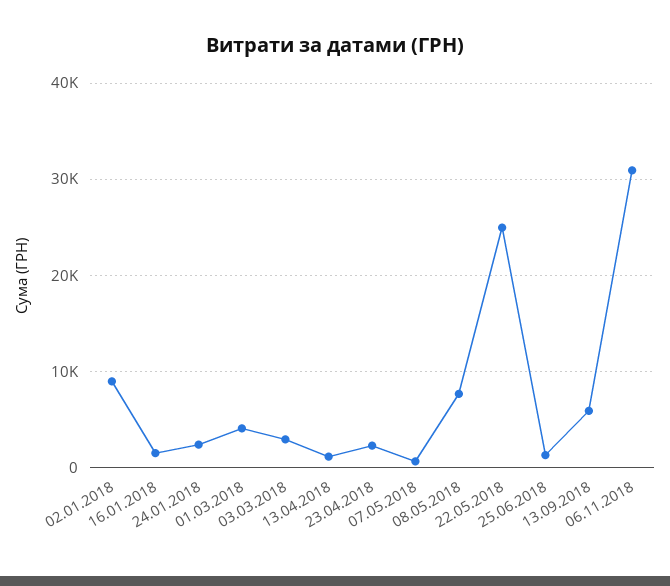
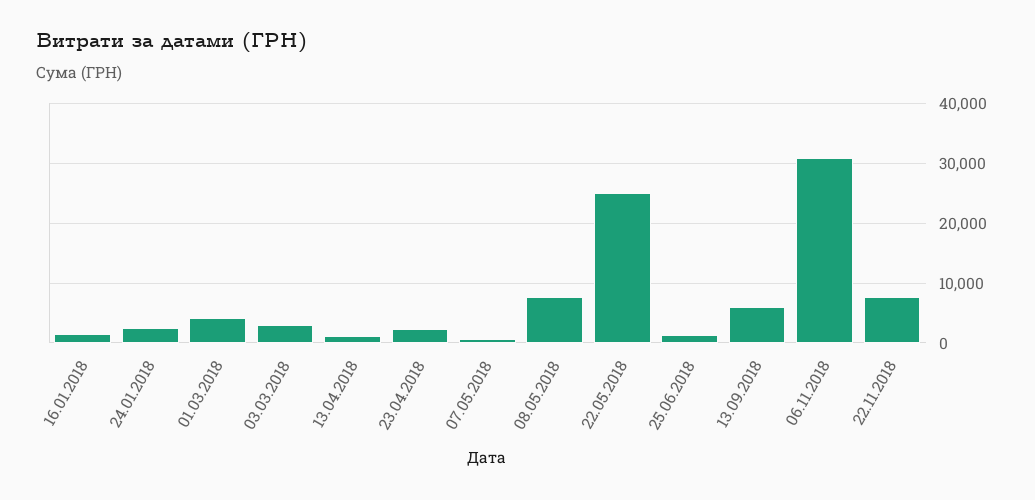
02.01.2018: 9000 -> none
22.11.2018: none -> 8000

